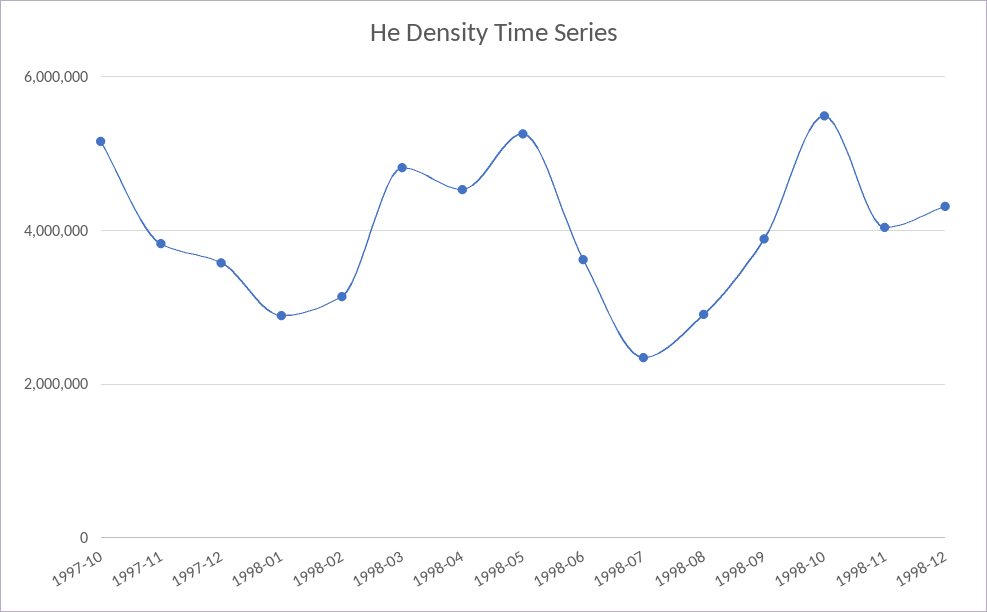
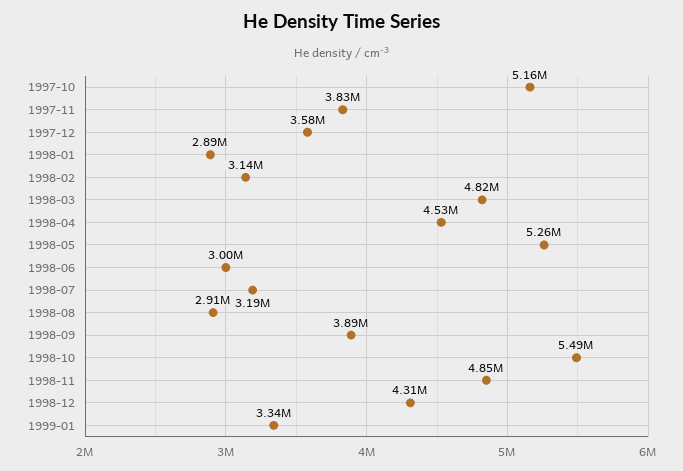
1998-06: 3600000 -> 3000000
1998-07: 2400000 -> 3190000
1998-11: 4000000 -> 4850000
1999-01: none -> 3340000

